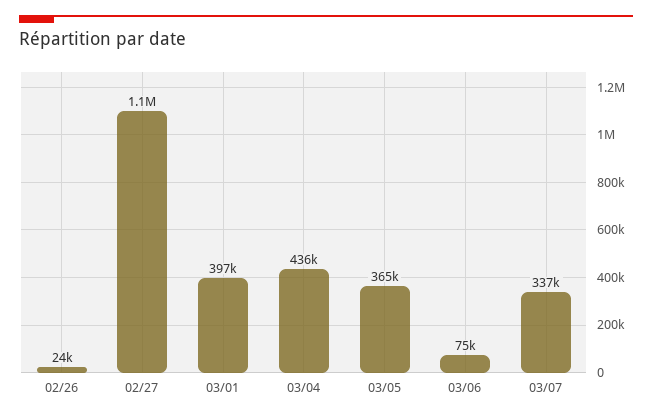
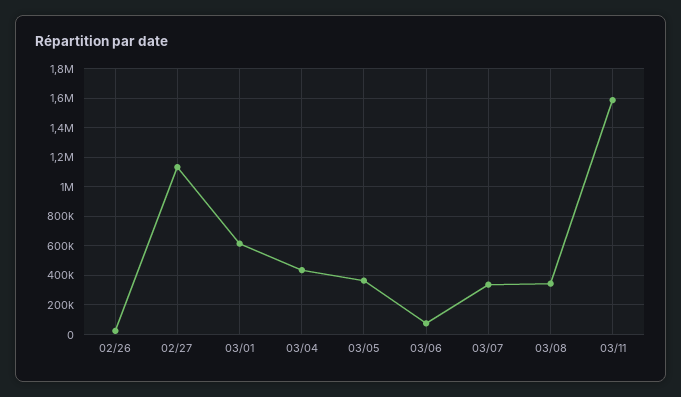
03/01: 397000 -> 600000
03/08: none -> 350000
03/11: none -> 1600000

